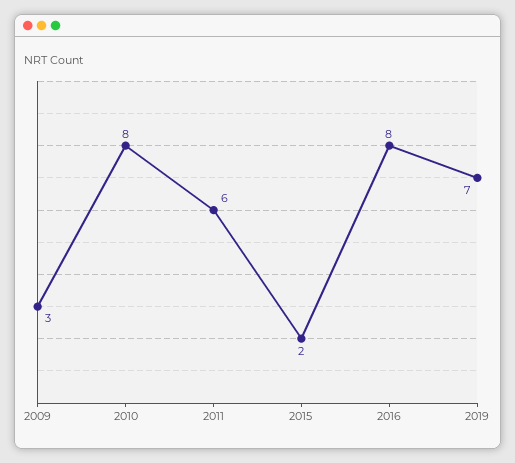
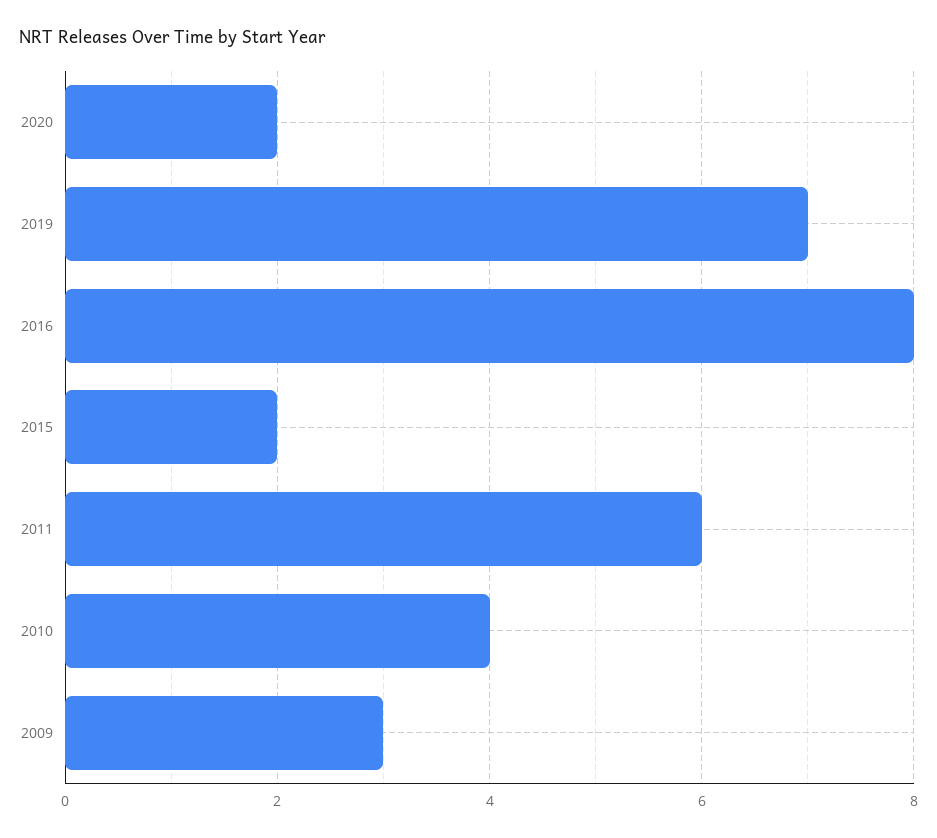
2010: 8 -> 4
2020: none -> 2

